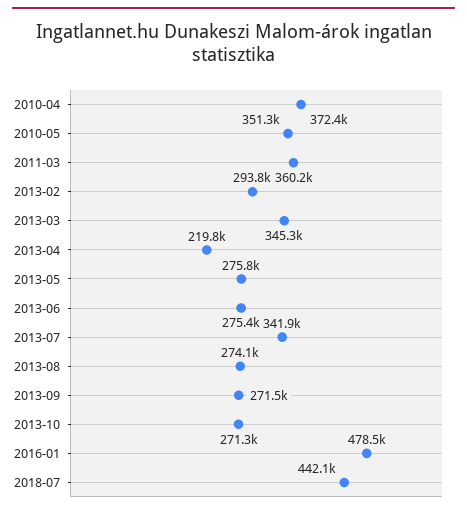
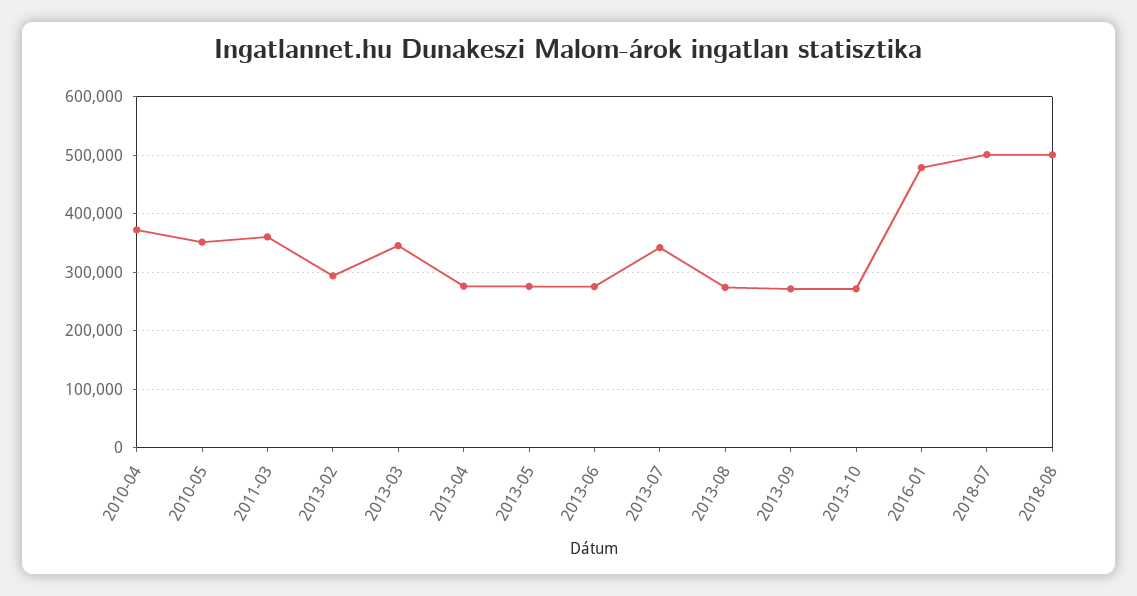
2013-04: 219800 -> 280000
2018-07: 442100 -> 500000
2018-08: none -> 500000

